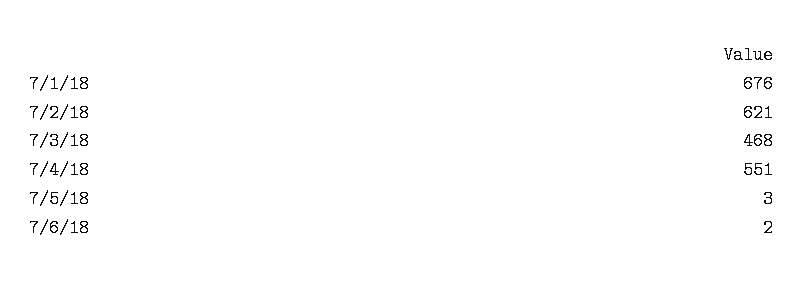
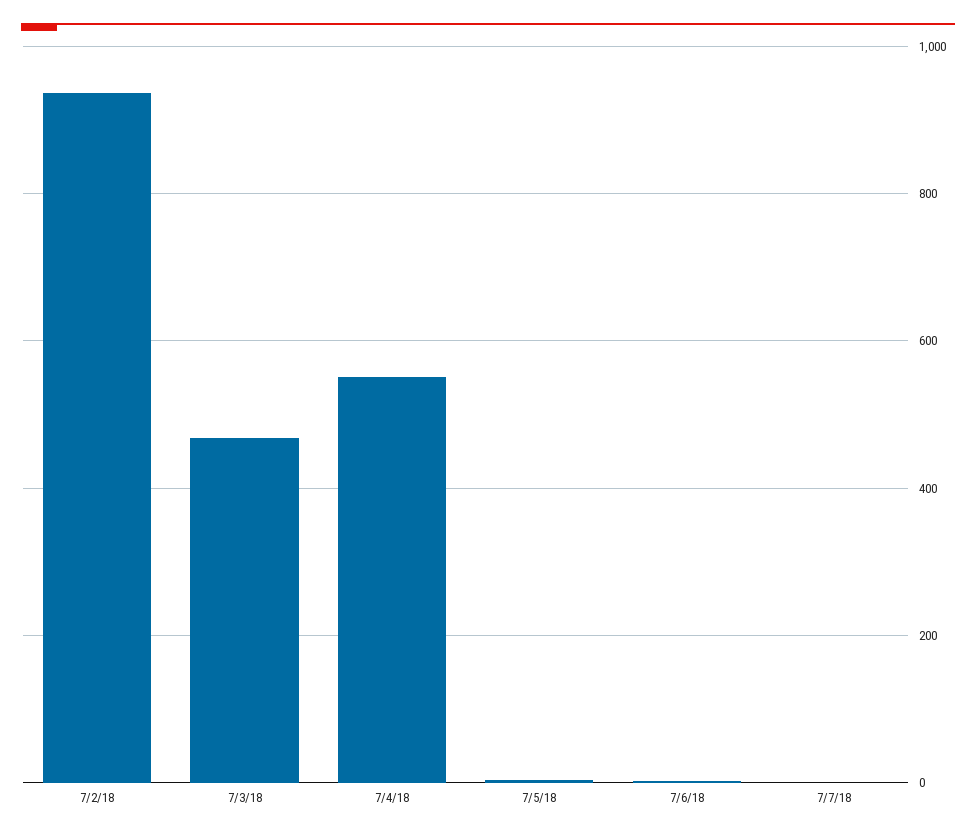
7/1/18: 676 -> none
7/2/18: 621 -> 940
7/7/18: none -> 0

